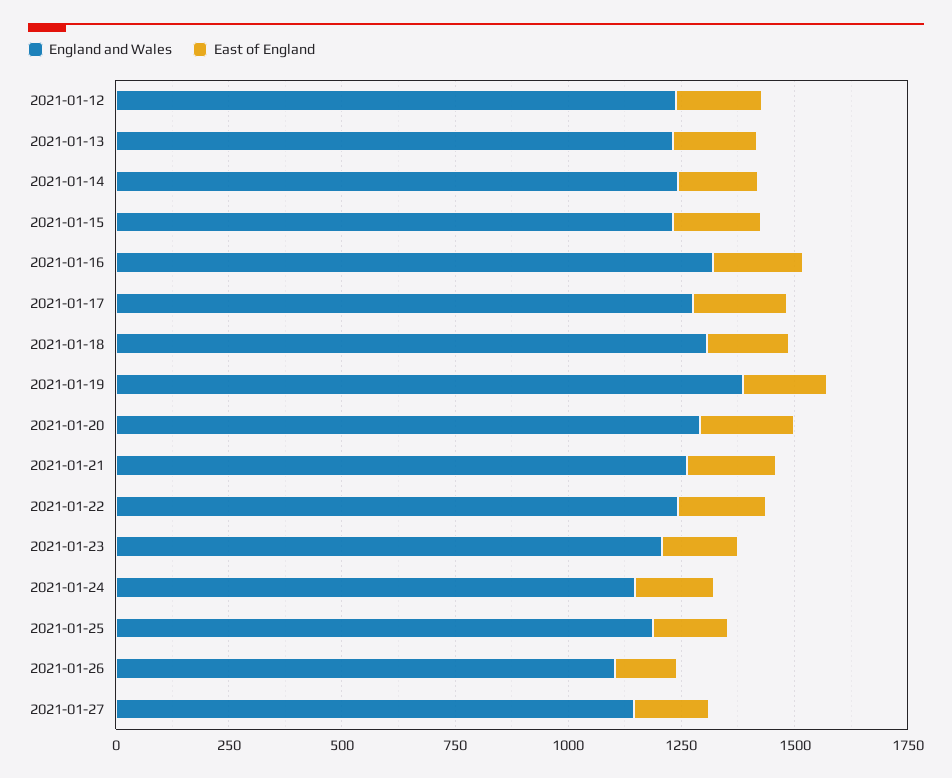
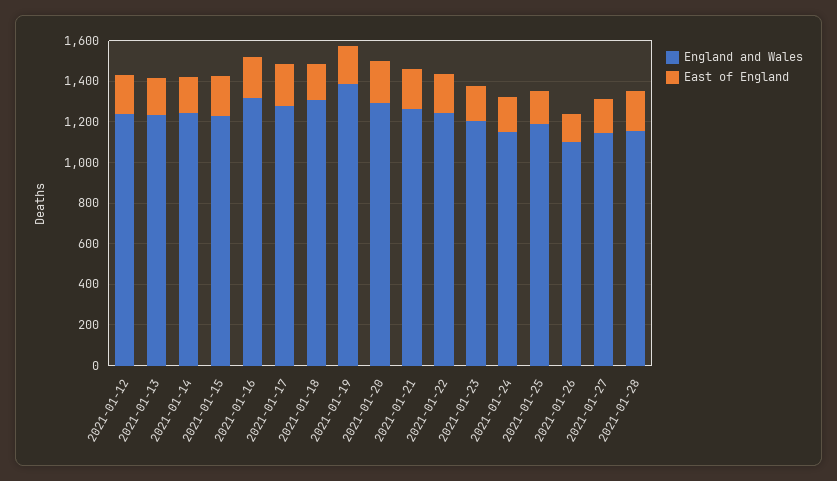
England and Wales, 2021-01-28: none -> 1150
East of England, 2021-01-28: none -> 200

